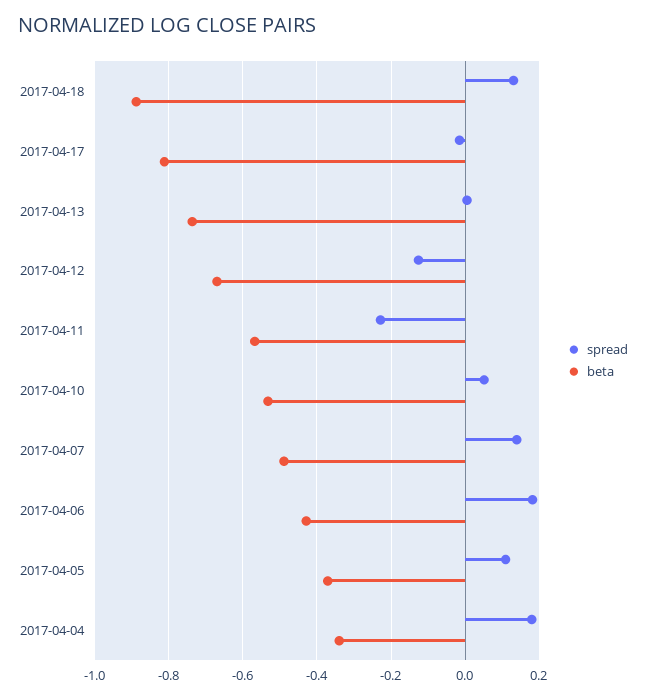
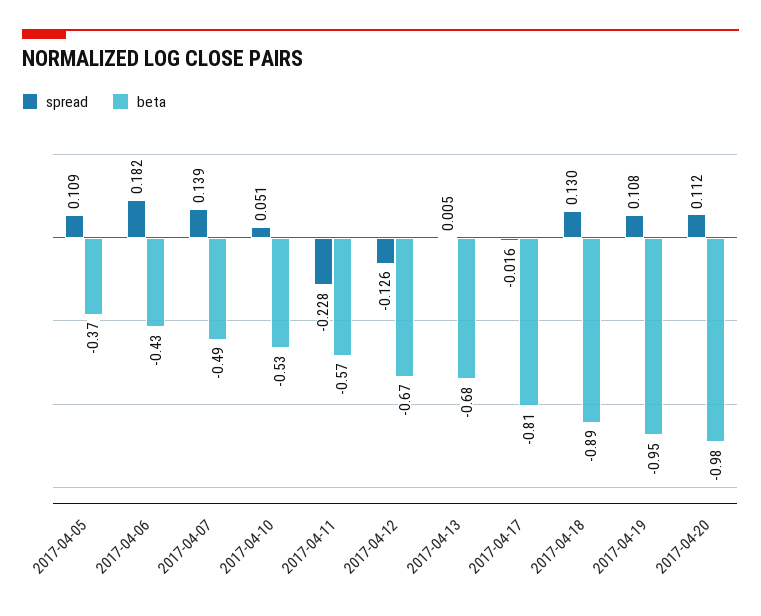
beta, 2017-04-13: -0.74 -> -0.68
spread, 2017-04-04: 0.18 -> none
beta, 2017-04-04: -0.34 -> none
spread, 2017-04-19: none -> 0.108
beta, 2017-04-19: none -> -0.95
spread, 2017-04-20: none -> 0.112
beta, 2017-04-20: none -> -0.98

